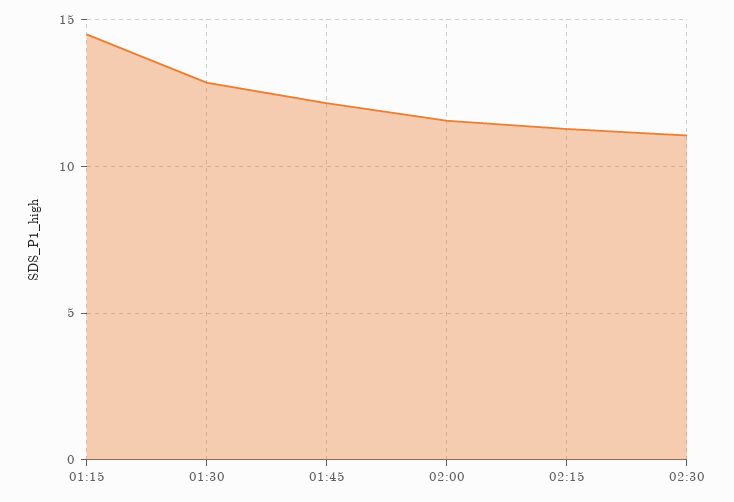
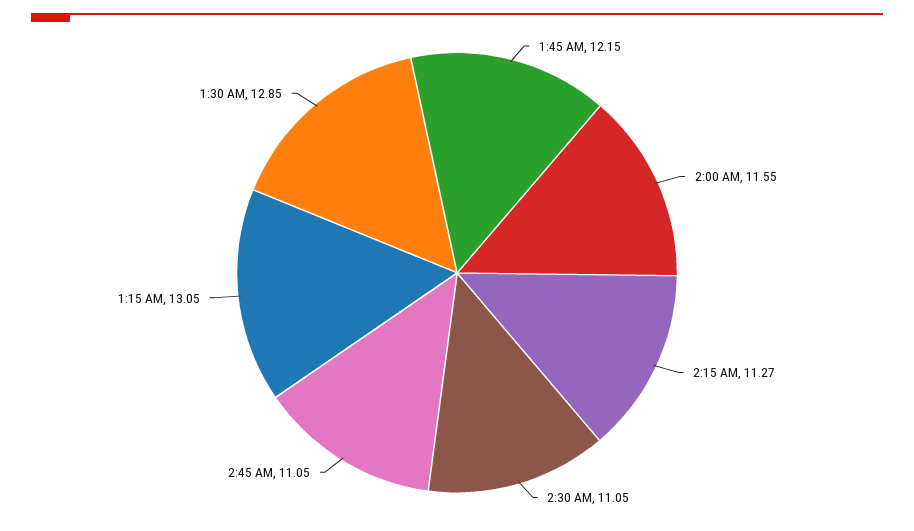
01:15: 14.5 -> 13.05
2:45 AM: none -> 11.05

